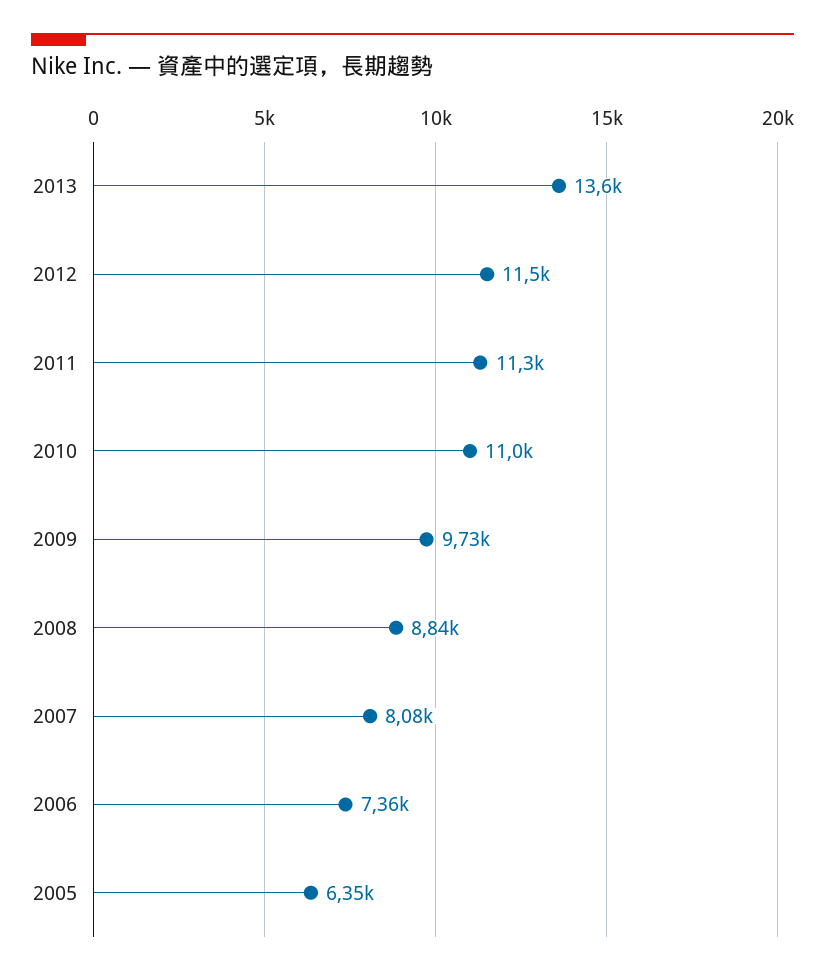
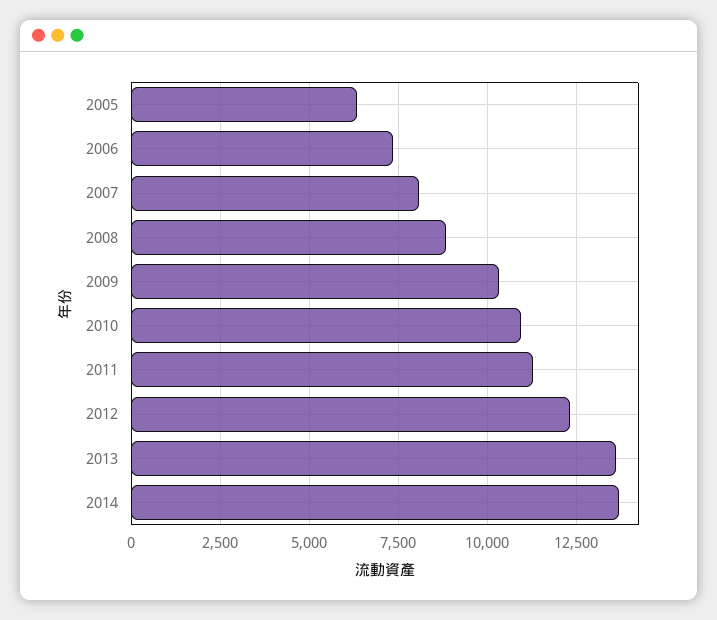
2012: 11500 -> 12250
2009: 9730 -> 10250
2014: none -> 13750

